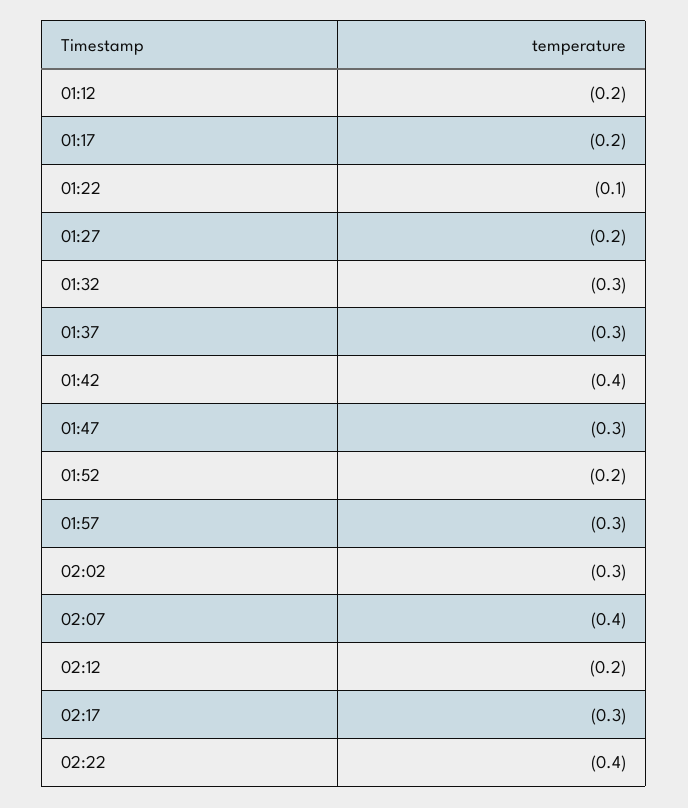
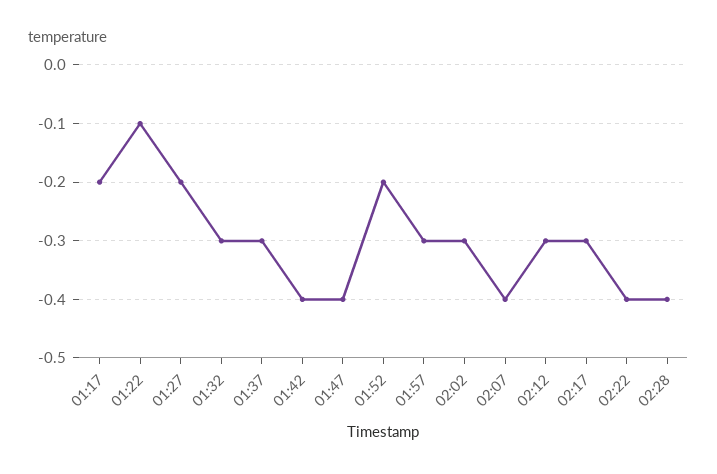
01:12: -0.2 -> none
01:47: -0.3 -> -0.4
02:12: -0.2 -> -0.3
02:28: none -> -0.4

